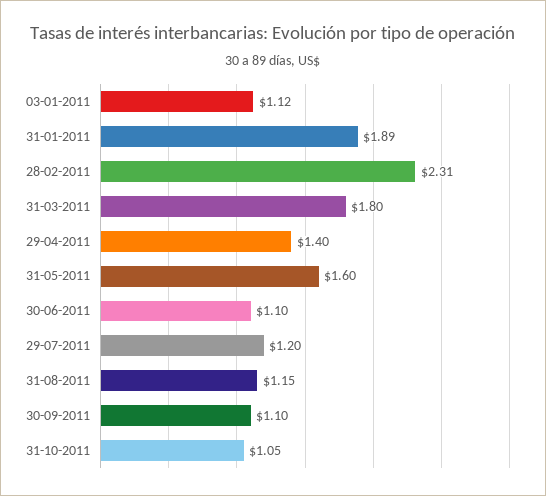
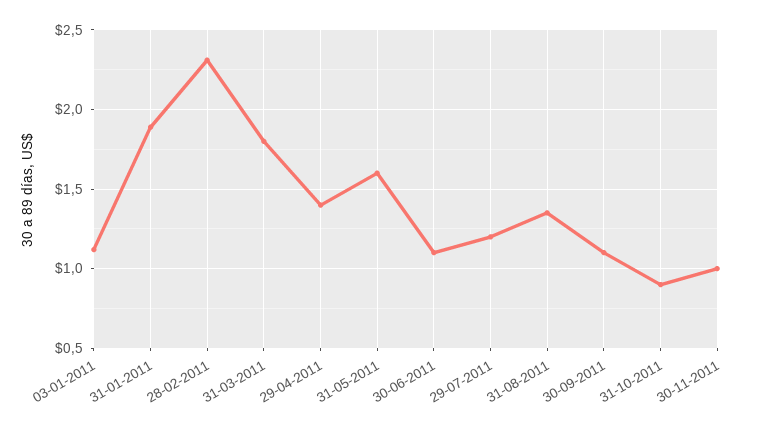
31-08-2011: 1.15 -> 1.35
31-10-2011: 1.05 -> 0.9
30-11-2011: none -> 1

